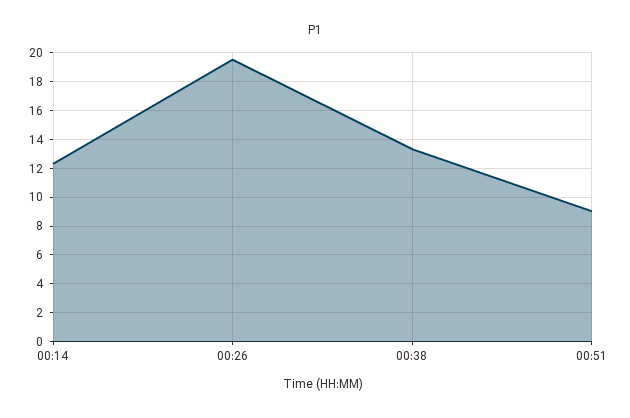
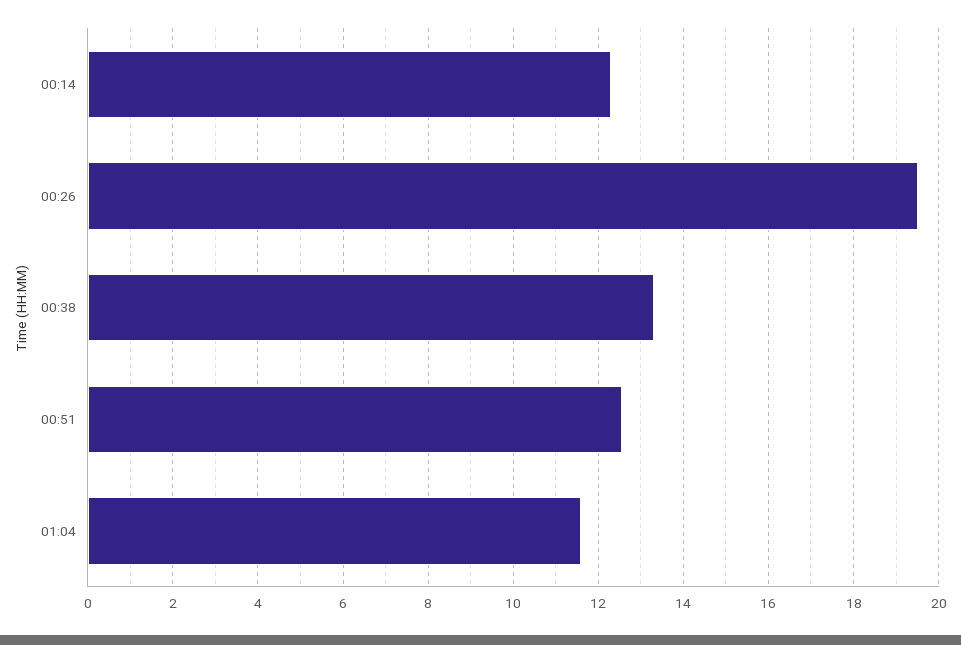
00:51: 9 -> 12.6
01:04: none -> 11.6

